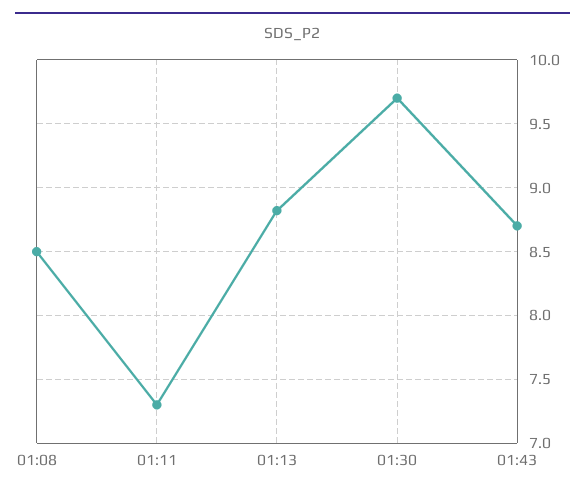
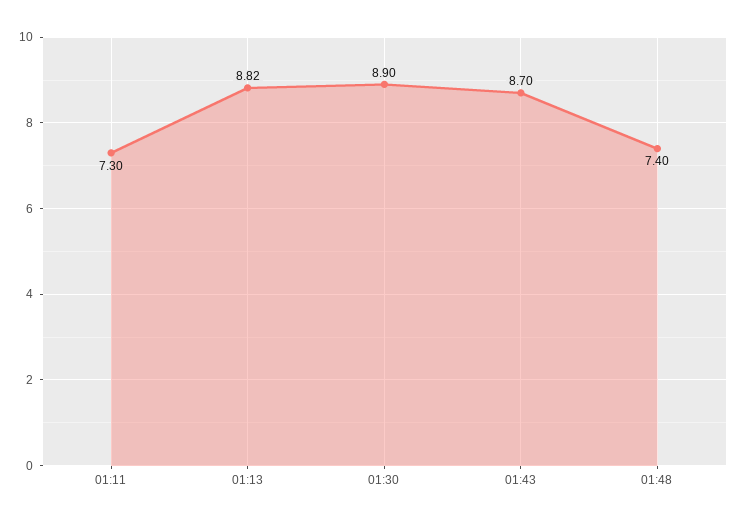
01:08: 8.5 -> none
01:30: 9.7 -> 8.9
01:48: none -> 7.4

